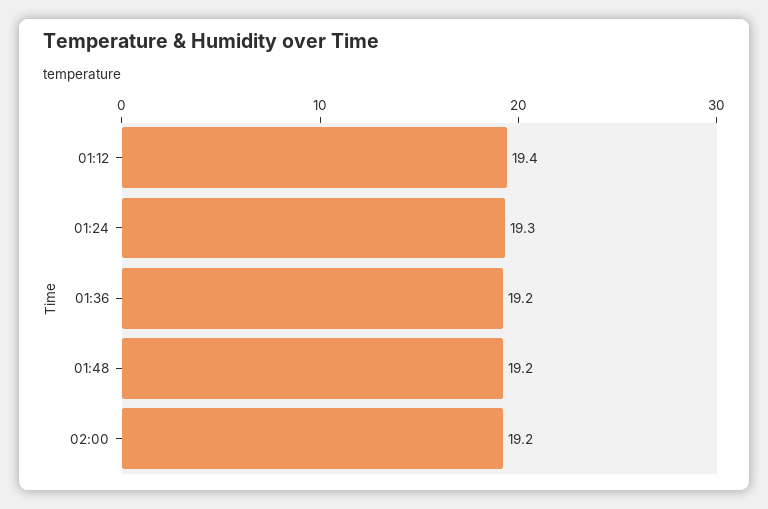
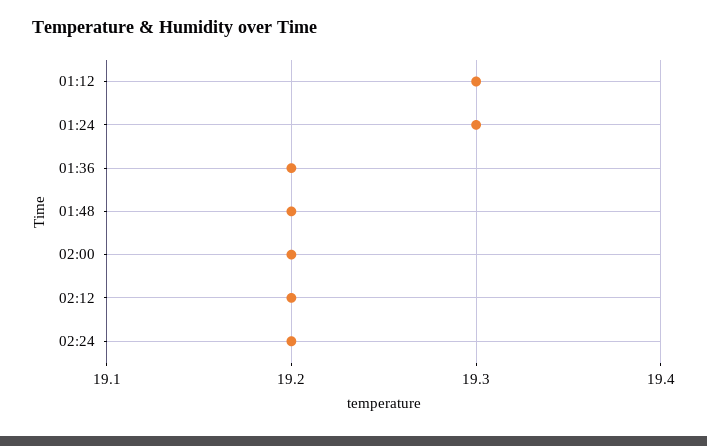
01:12: 19.4 -> 19.3
02:12: none -> 19.2
02:24: none -> 19.2

